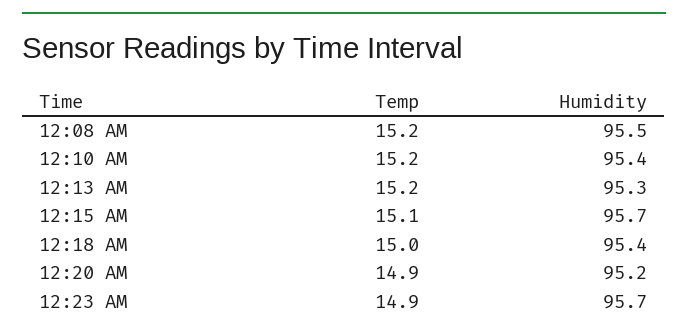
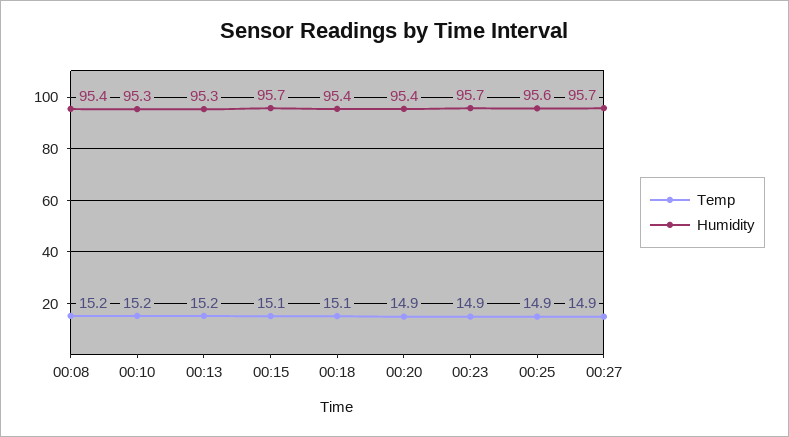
Humidity, 12:08 AM: 95.5 -> 95.4
Humidity, 12:10 AM: 95.4 -> 95.3
Temp, 12:18 AM: 15 -> 15.1
Humidity, 12:20 AM: 95.2 -> 95.4
Temp, 00:25: none -> 14.9
Humidity, 00:25: none -> 95.6
Temp, 00:27: none -> 14.9
Humidity, 00:27: none -> 95.7

